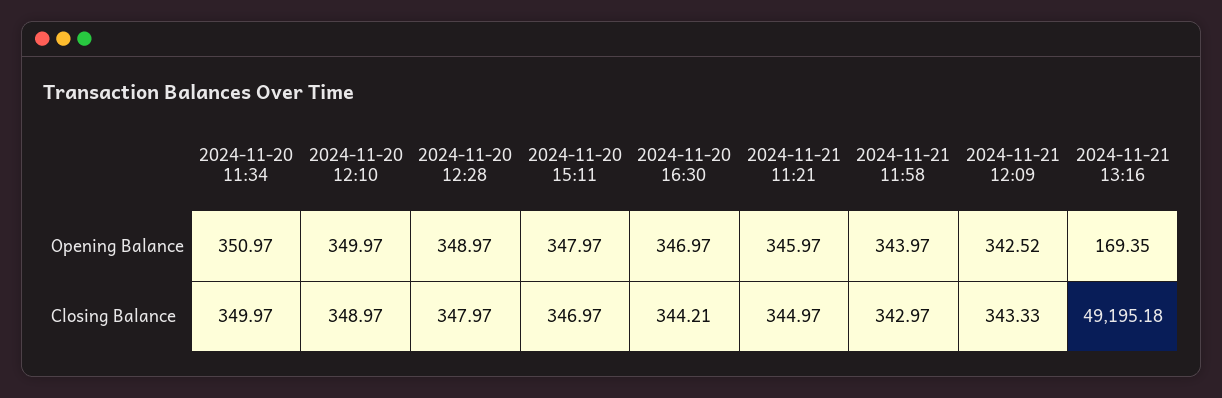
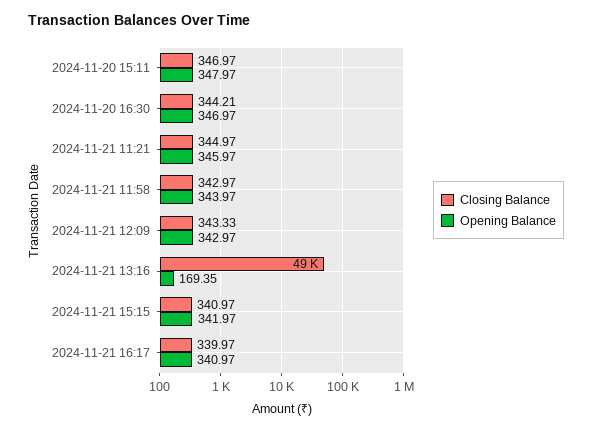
Opening Balance, 2024-11-20 11:34: 350.97 -> none
Opening Balance, 2024-11-20 12:10: 349.97 -> none
Opening Balance, 2024-11-20 12:28: 348.97 -> none
Opening Balance, 2024-11-21 12:09: 342.52 -> 342.97
Closing Balance, 2024-11-20 11:34: 349.97 -> none
Closing Balance, 2024-11-20 12:10: 348.97 -> none
Closing Balance, 2024-11-20 12:28: 347.97 -> none
Closing Balance, 2024-11-21 15:15: none -> 340.97
Opening Balance, 2024-11-21 15:15: none -> 341.97
Closing Balance, 2024-11-21 16:17: none -> 339.97
Opening Balance, 2024-11-21 16:17: none -> 340.97

